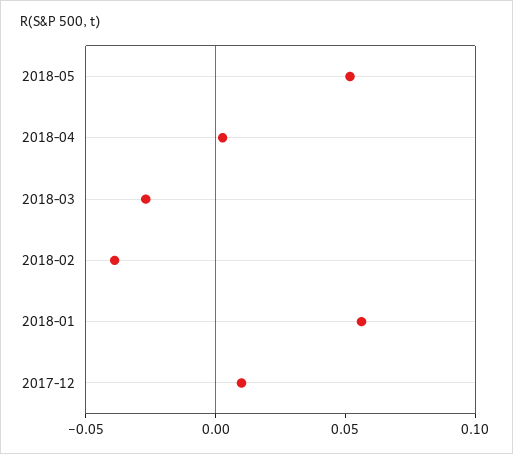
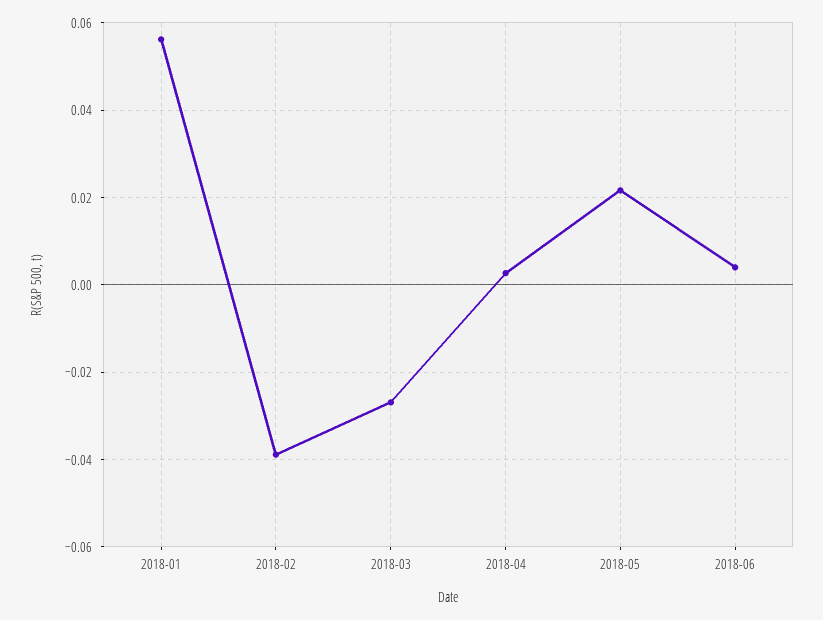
2018-05: 0.05 -> 0.022
2017-12: 0.01 -> none
2018-06: none -> 0.004

